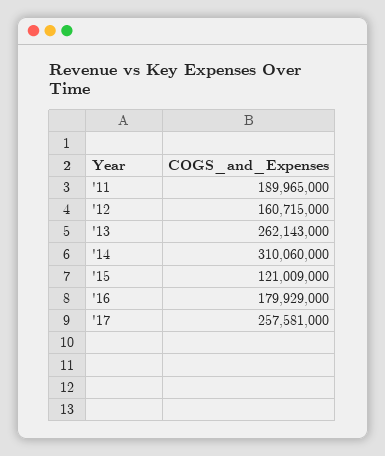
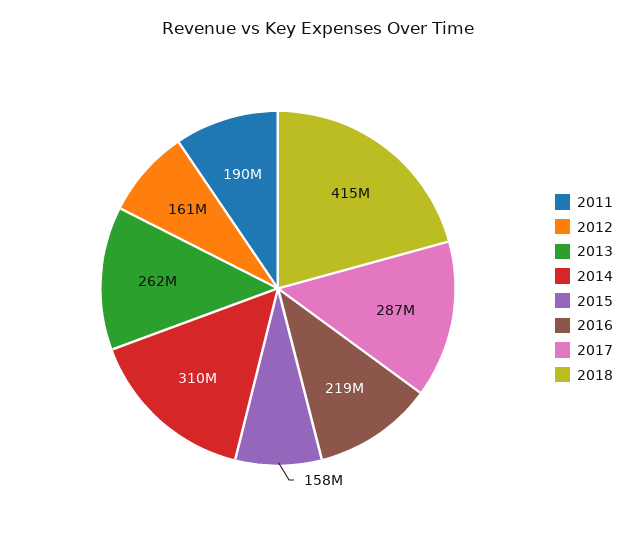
'15: 121009000 -> 158000000
'16: 179929000 -> 219000000
'17: 257581000 -> 287000000
2018: none -> 415000000

